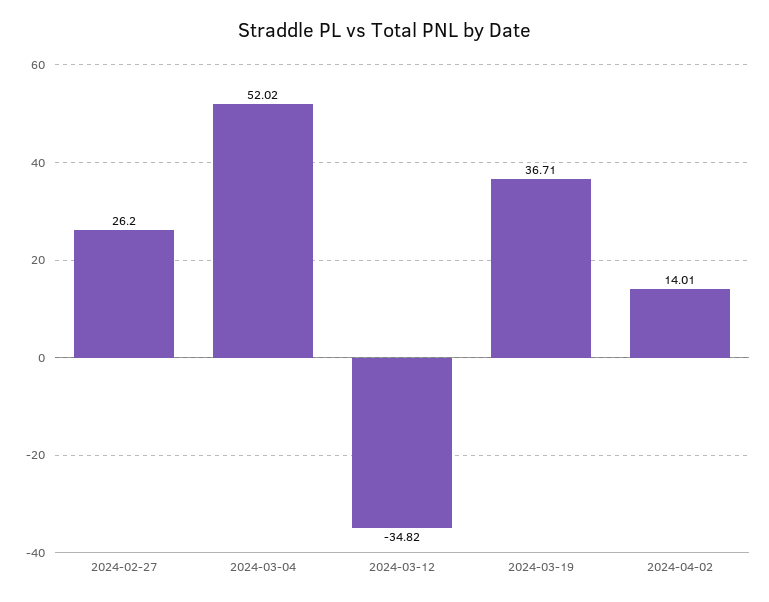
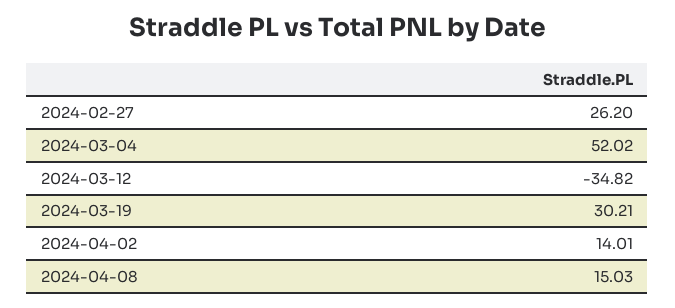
2024-03-19: 36.71 -> 30.21
2024-04-08: none -> 15.03

